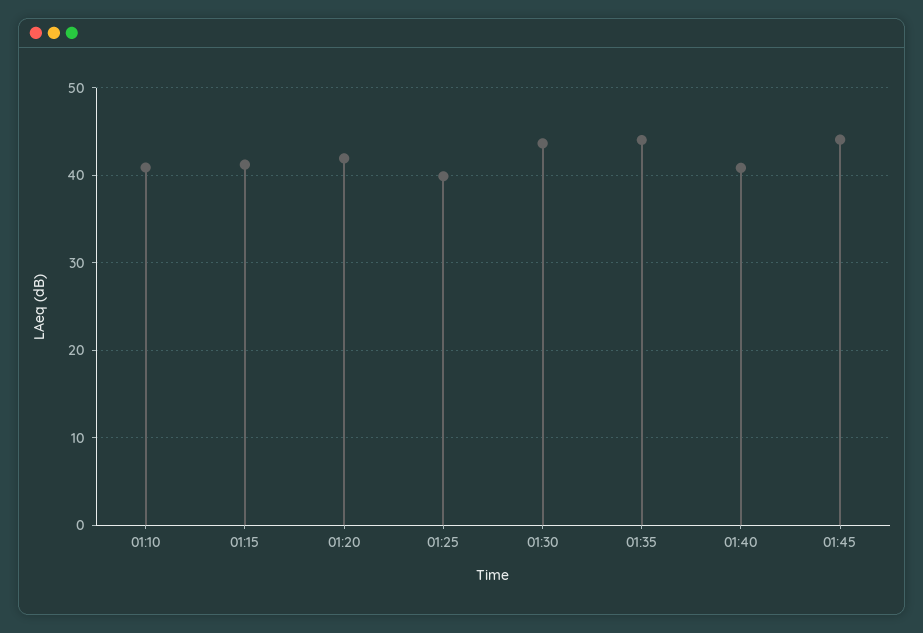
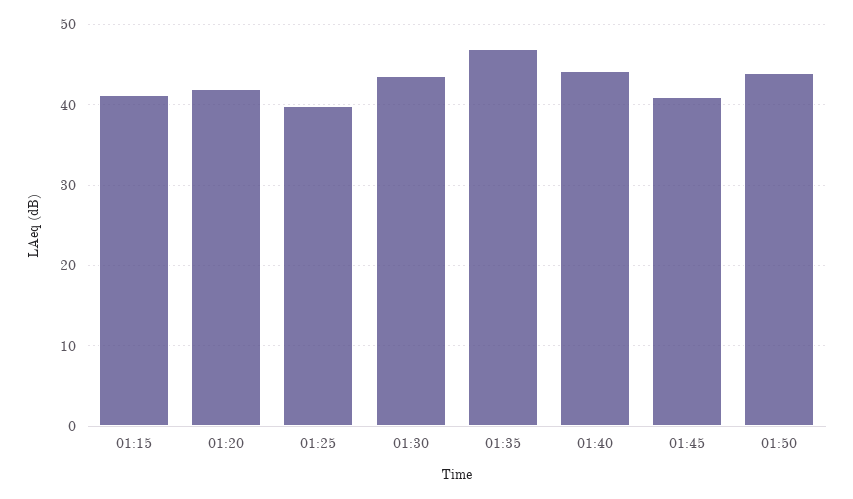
01:10: 41 -> none
01:35: 44 -> 47
01:40: 41 -> 44
01:45: 44 -> 41
01:50: none -> 44

